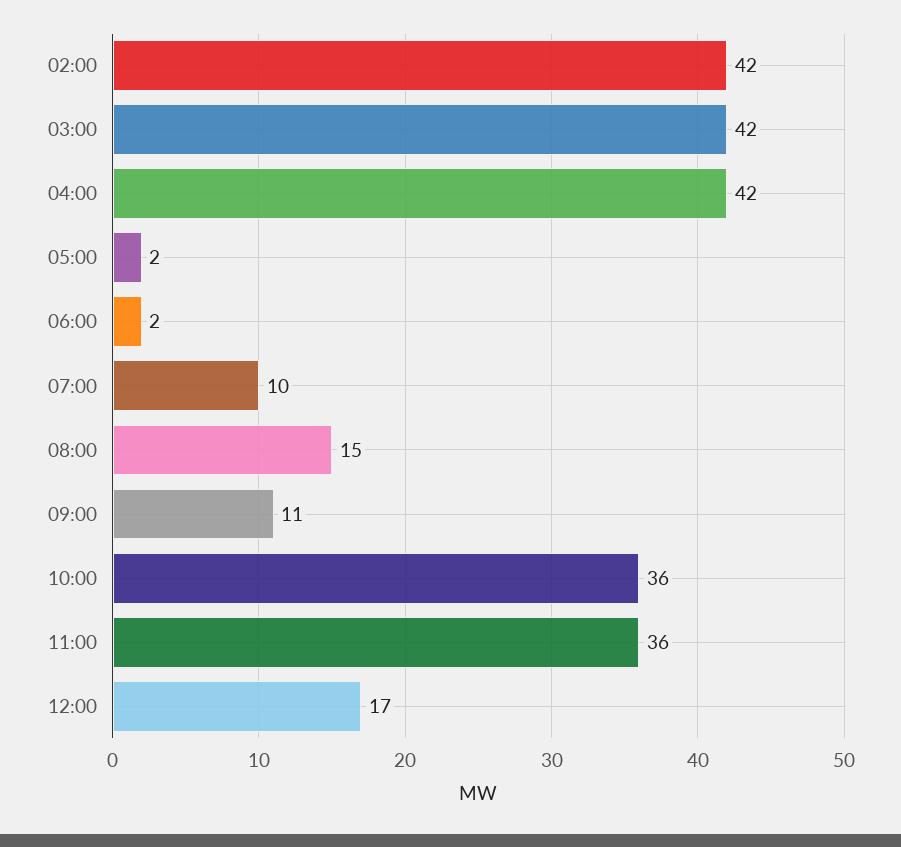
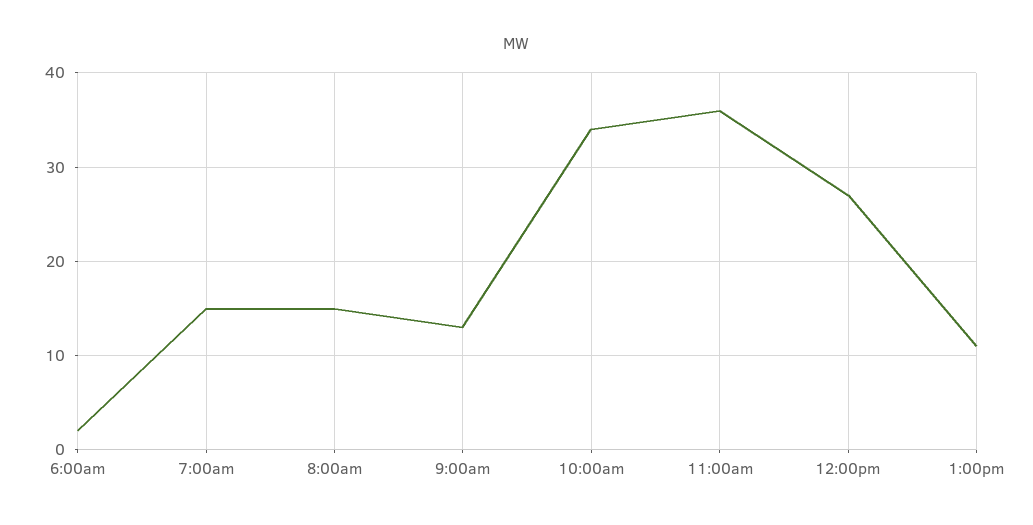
02:00: 42 -> none
03:00: 42 -> none
04:00: 42 -> none
05:00: 2 -> none
07:00: 10 -> 15
09:00: 11 -> 13
10:00: 36 -> 34
12:00: 17 -> 27
1:00pm: none -> 11

